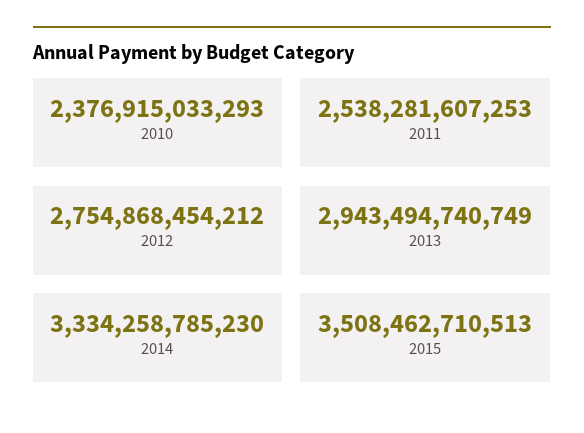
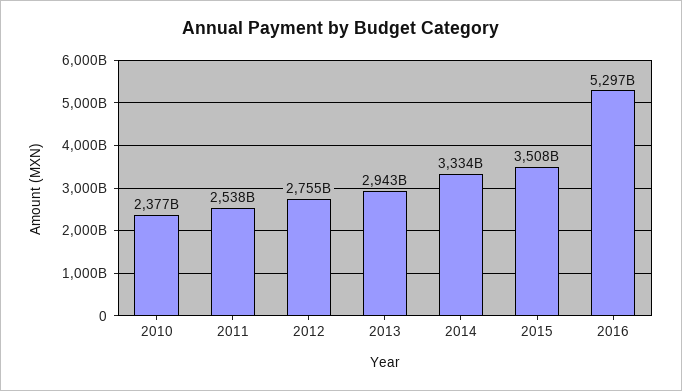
2016: none -> 5297000000000

